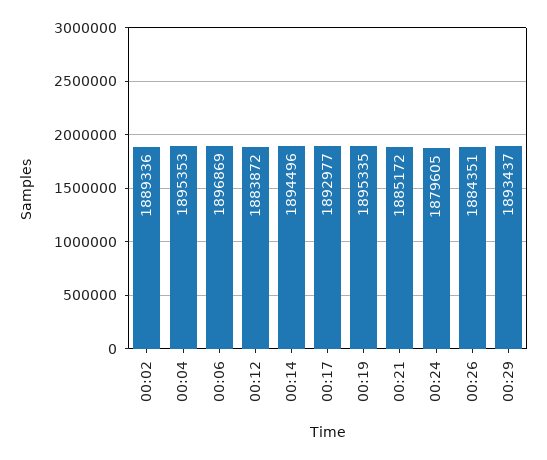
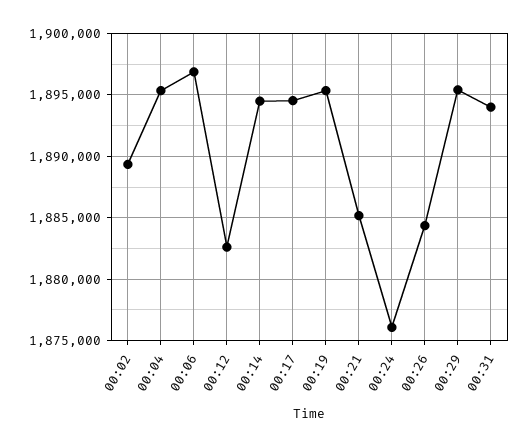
00:12: 1883872 -> 1882500
00:17: 1892977 -> 1894500
00:24: 1879605 -> 1876000
00:29: 1893437 -> 1895500
00:31: none -> 1894000

